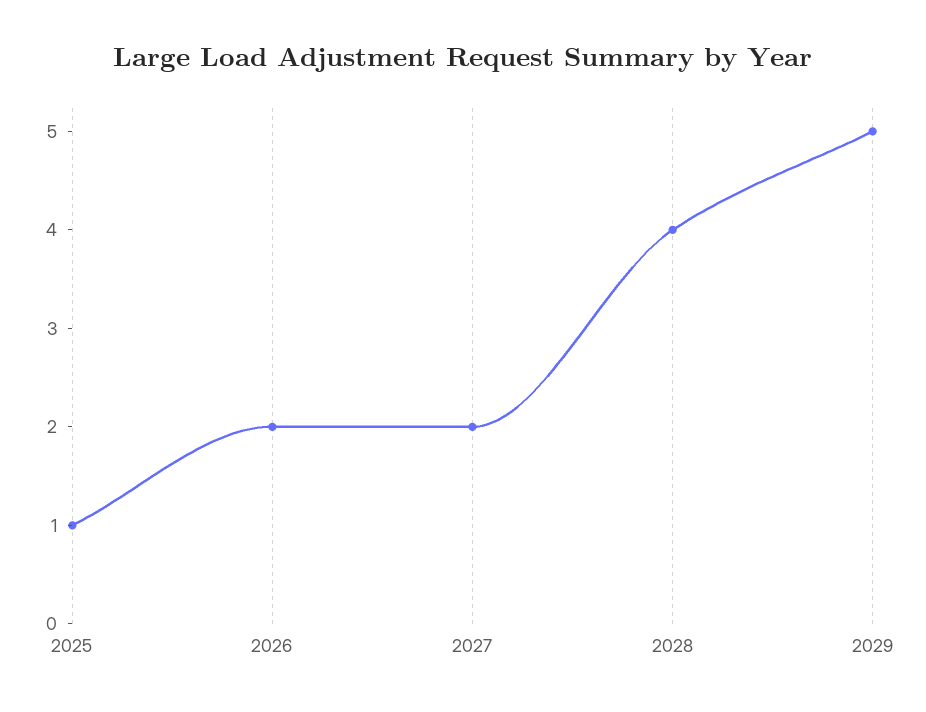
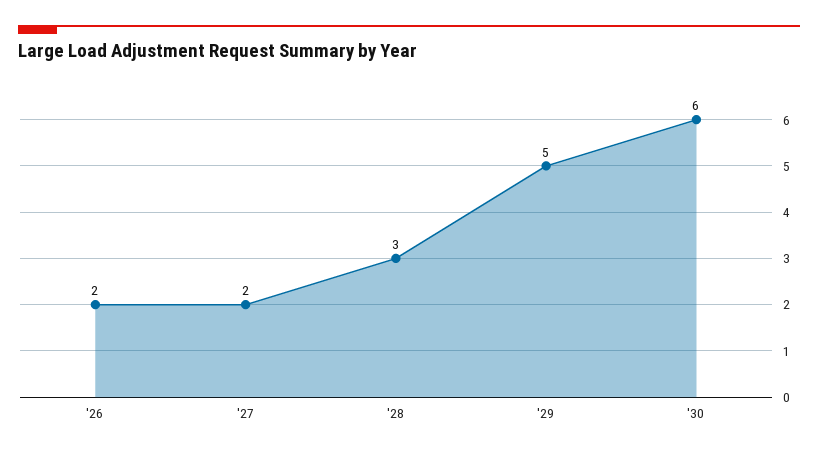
2025: 1 -> none
2028: 4 -> 3
'30: none -> 6

